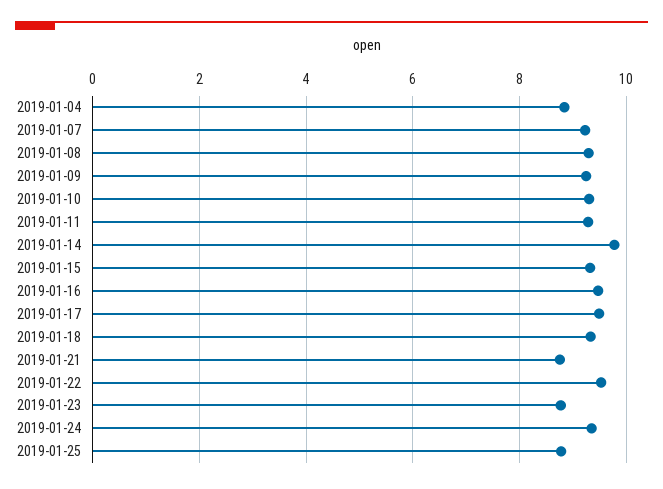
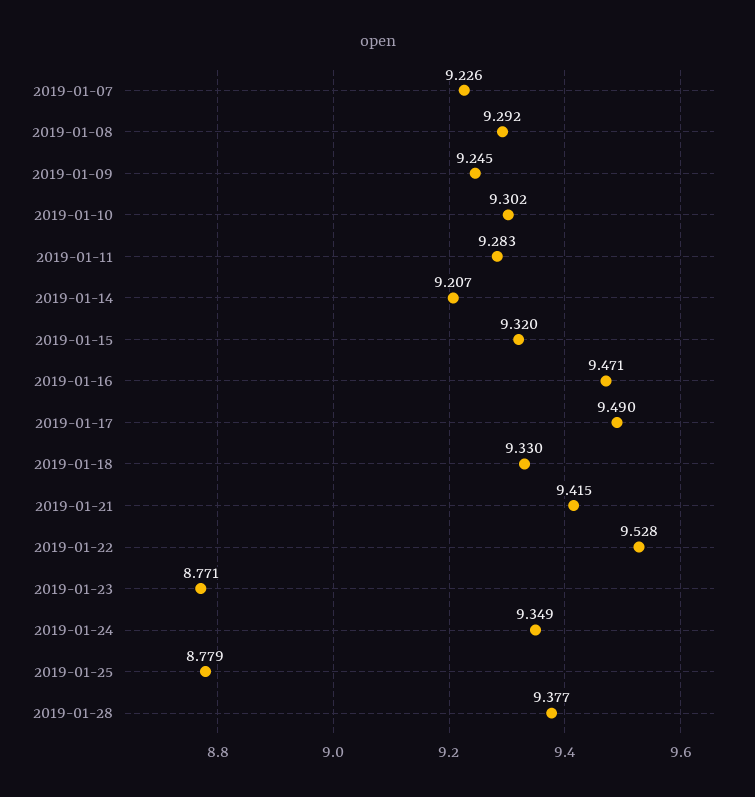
2019-01-04: 8.8 -> none
2019-01-14: 9.8 -> 9.207
2019-01-21: 8.8 -> 9.415
2019-01-28: none -> 9.377

